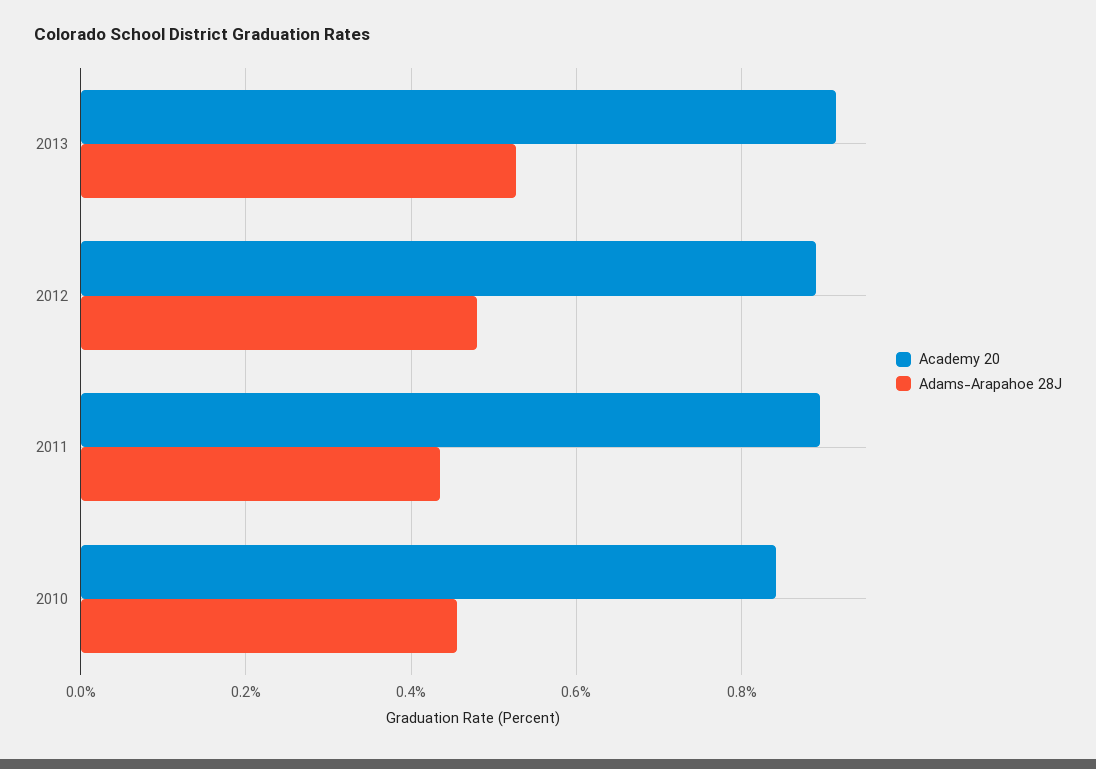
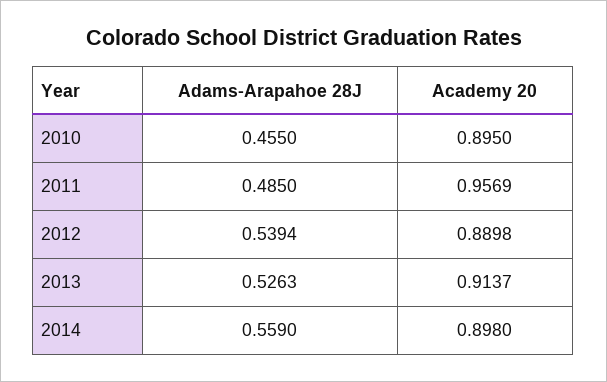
Adams-Arapahoe 28J, 2012: 0.48 -> 0.5394
Academy 20, 2011: 0.9 -> 0.9569
Adams-Arapahoe 28J, 2011: 0.44 -> 0.485
Academy 20, 2010: 0.84 -> 0.895
Adams-Arapahoe 28J, 2014: none -> 0.559
Academy 20, 2014: none -> 0.898

